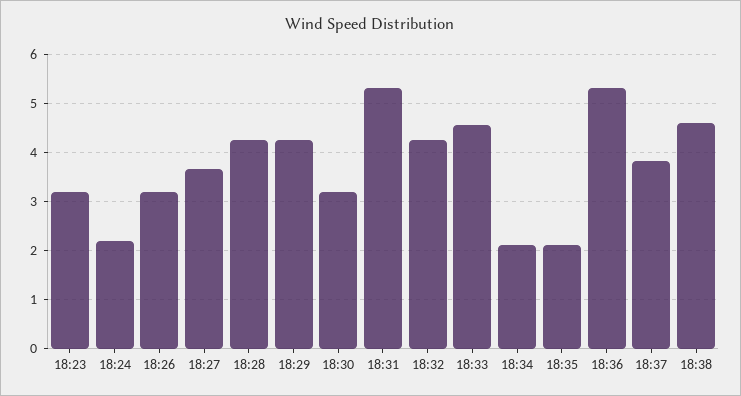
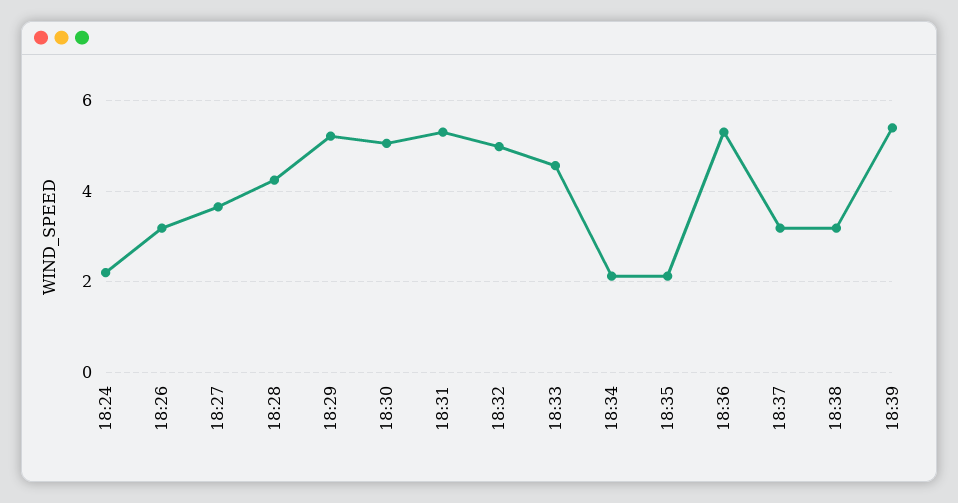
18:23: 3.2 -> none
18:29: 4.2 -> 5.2
18:30: 3.2 -> 5
18:32: 4.2 -> 5
18:37: 3.8 -> 3.2
18:38: 4.6 -> 3.2
18:39: none -> 5.4

